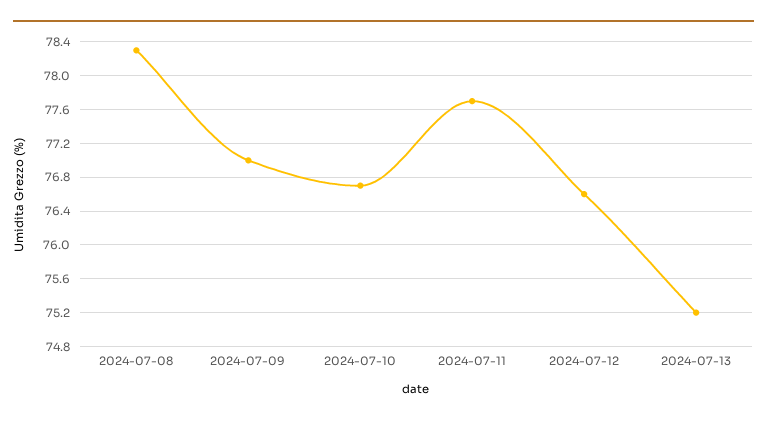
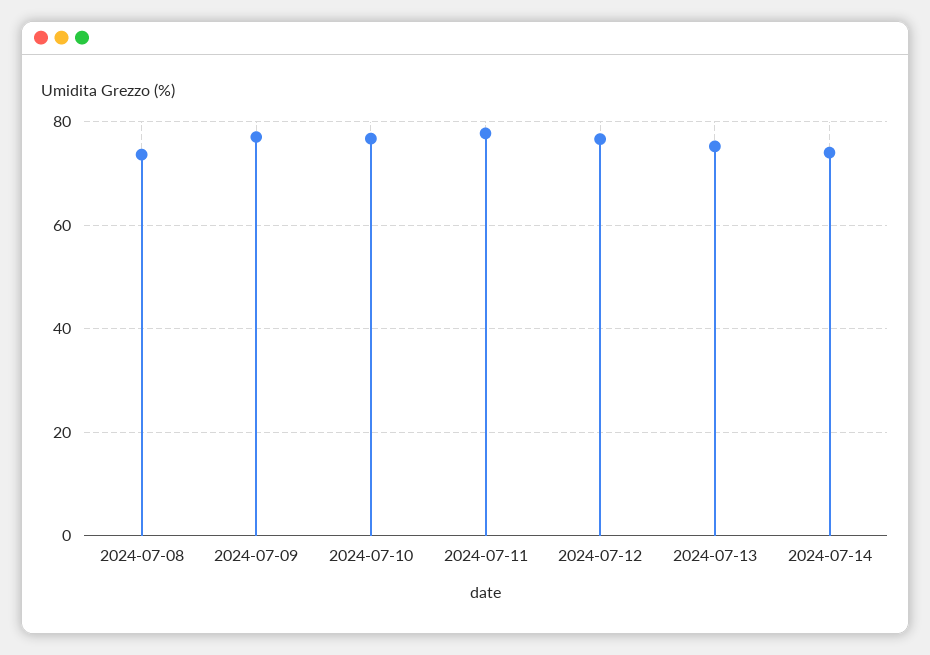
2024-07-08: 78.3 -> 74
2024-07-14: none -> 74

